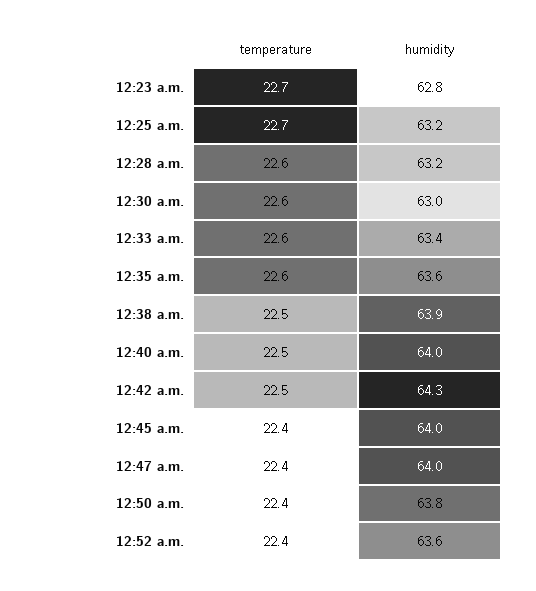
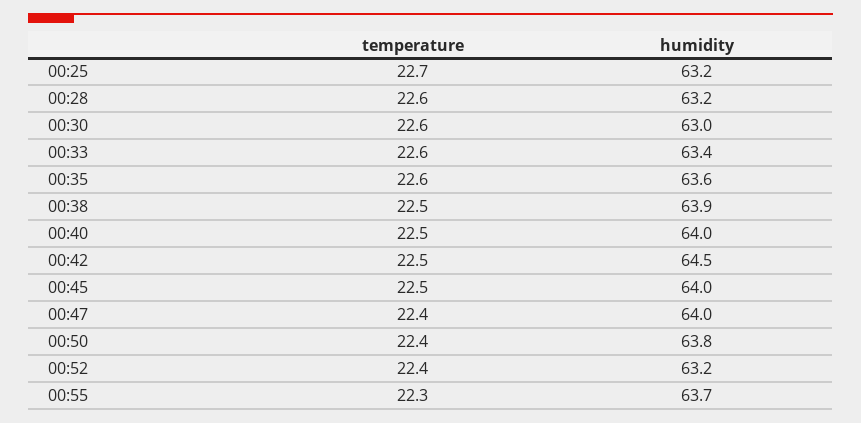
temperature, 12:23 a.m.: 22.7 -> none
humidity, 12:23 a.m.: 62.8 -> none
humidity, 12:42 a.m.: 64.3 -> 64.5
temperature, 12:45 a.m.: 22.4 -> 22.5
humidity, 12:52 a.m.: 63.6 -> 63.2
temperature, 00:55: none -> 22.3
humidity, 00:55: none -> 63.7

